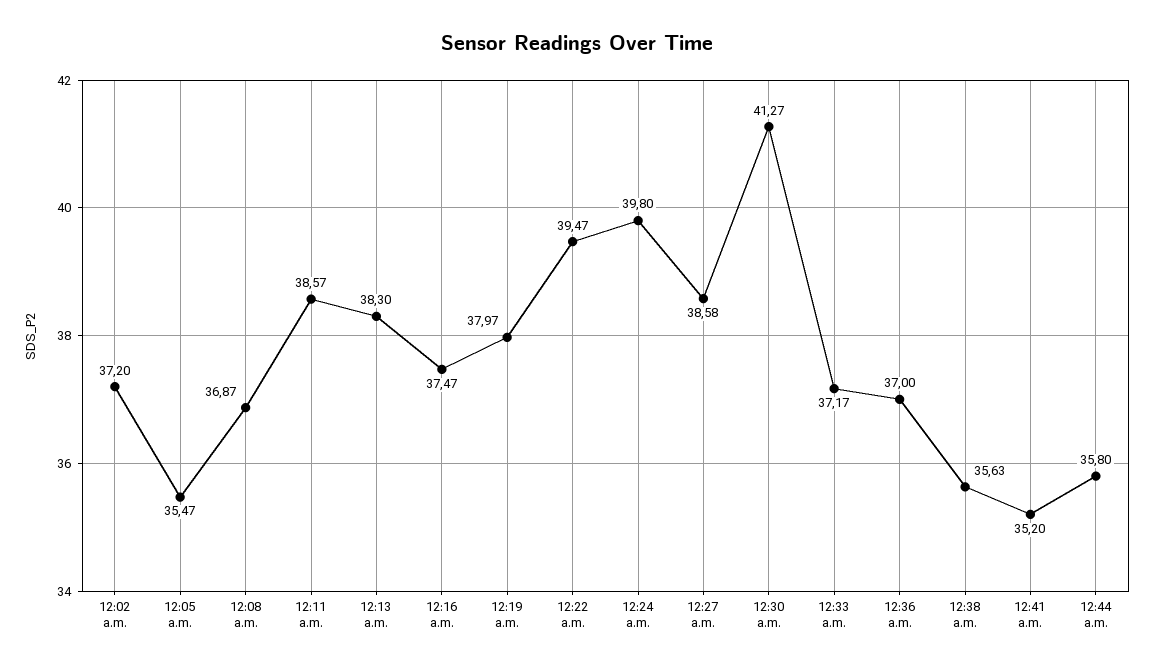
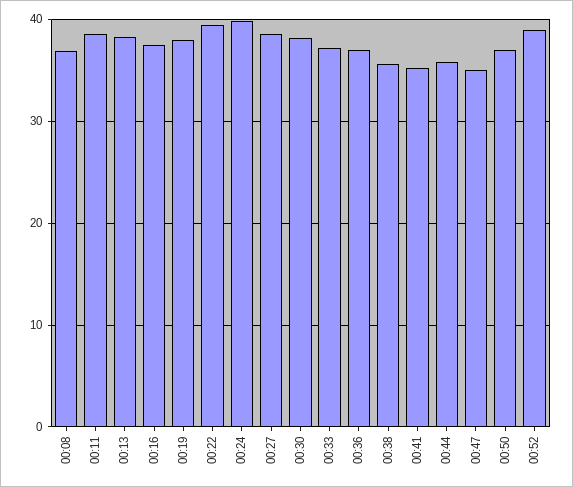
12:02 a.m.: 37.2 -> none
12:05 a.m.: 35.47 -> none
12:30 a.m.: 41.27 -> 38
00:47: none -> 35
00:50: none -> 37
00:52: none -> 39

